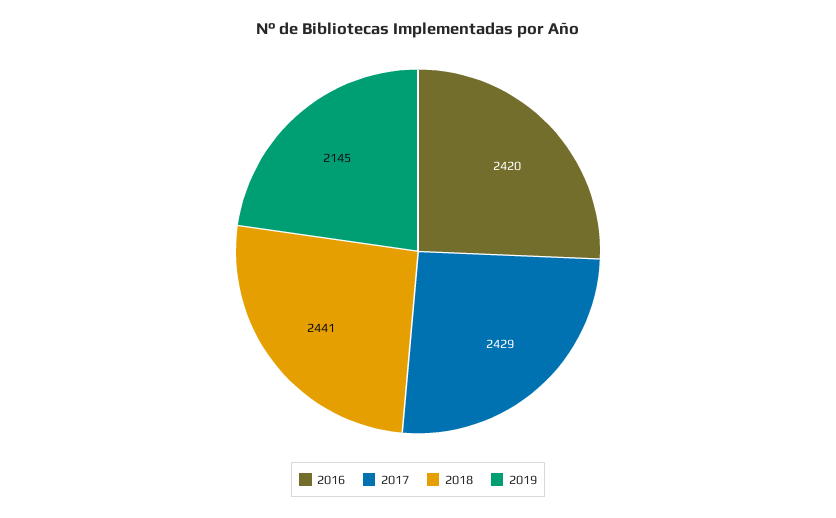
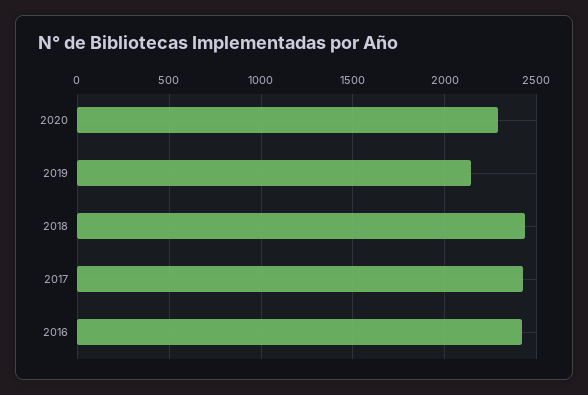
2020: none -> 2300

